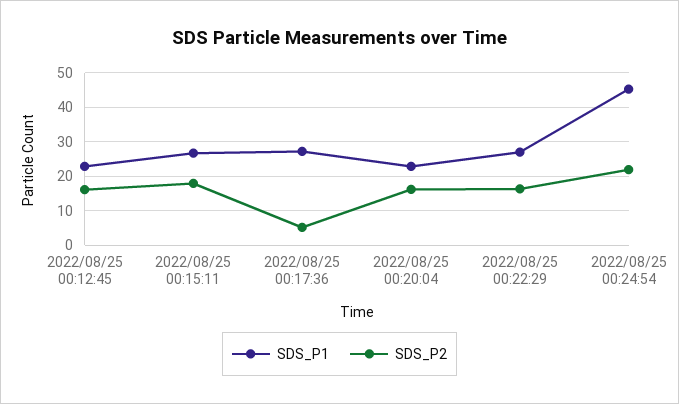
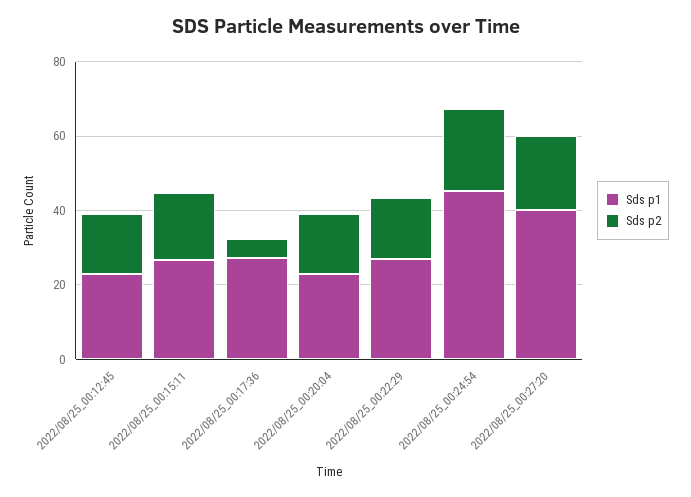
SDS_P1, 2022/08/25_00:27:20: none -> 40
SDS_P2, 2022/08/25_00:27:20: none -> 20

